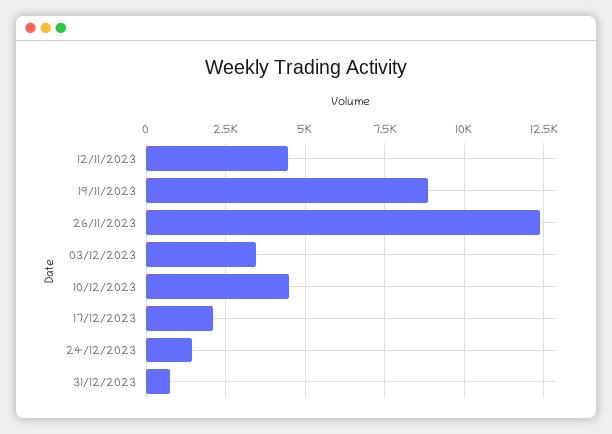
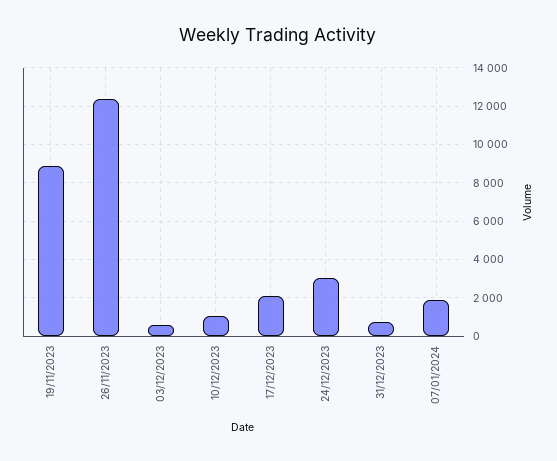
12/11/2023: 4500 -> none
03/12/2023: 3500 -> 500
10/12/2023: 4500 -> 1000
24/12/2023: 1500 -> 3000
07/01/2024: none -> 2000

